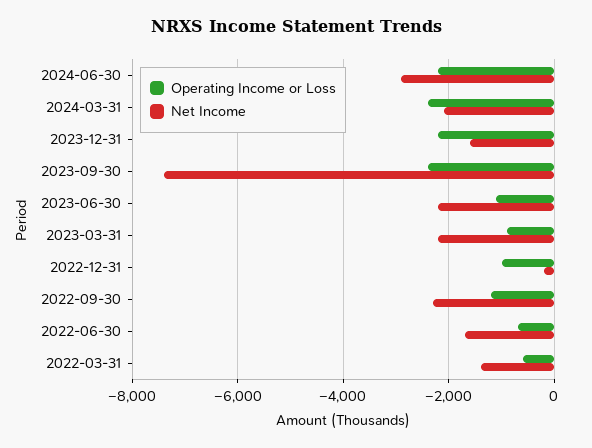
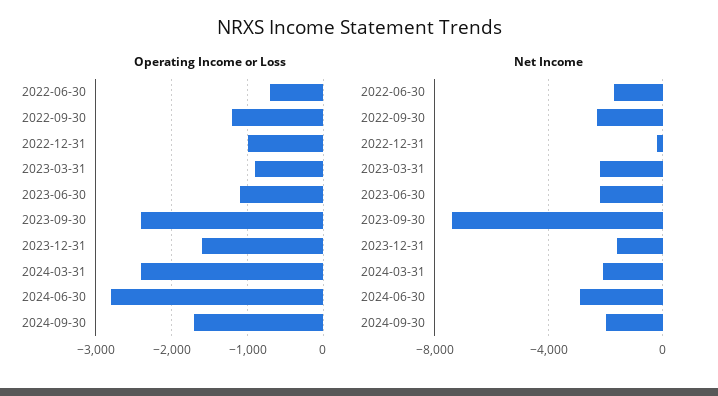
Operating Income or Loss, 2024-06-30: -2200 -> -2800
Operating Income or Loss, 2023-12-31: -2200 -> -1600
Operating Income or Loss, 2022-03-31: -600 -> none
Net Income, 2022-03-31: -1400 -> none
Operating Income or Loss, 2024-09-30: none -> -1700
Net Income, 2024-09-30: none -> -2000

